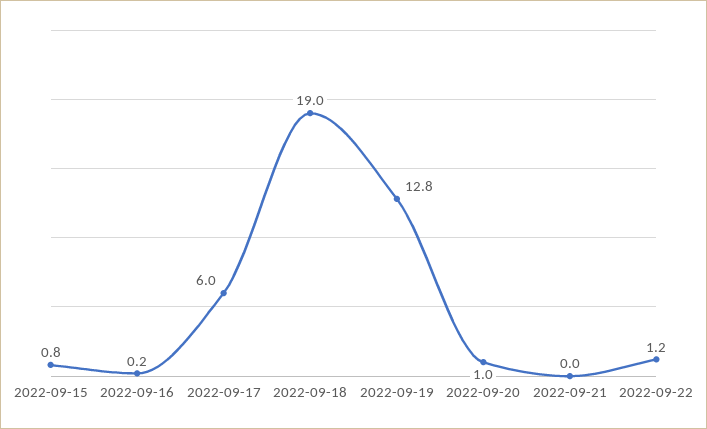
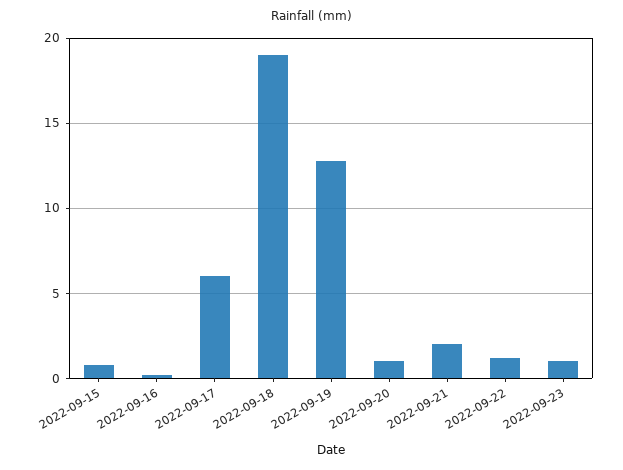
2022-09-21: 0 -> 2
2022-09-23: none -> 1

